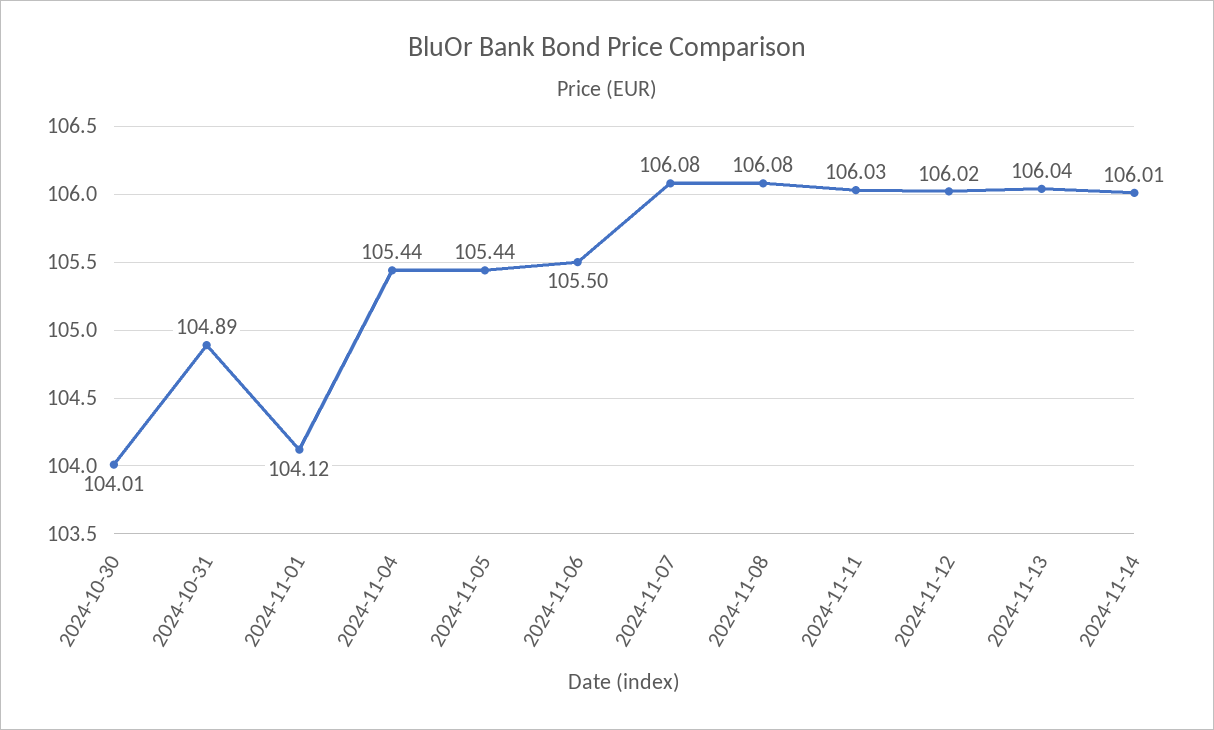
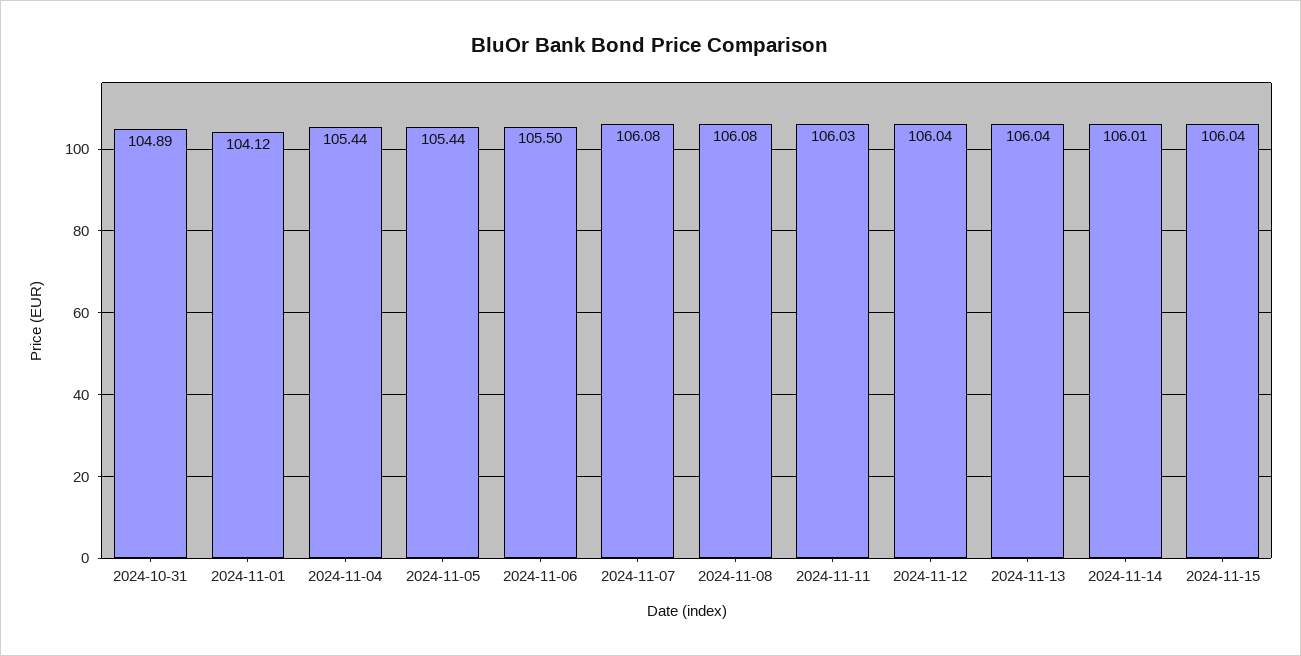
2024-10-30: 104.01 -> none
2024-11-12: 106.02 -> 106.04
2024-11-15: none -> 106.04

